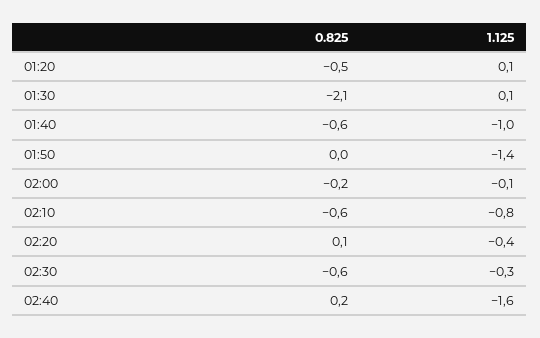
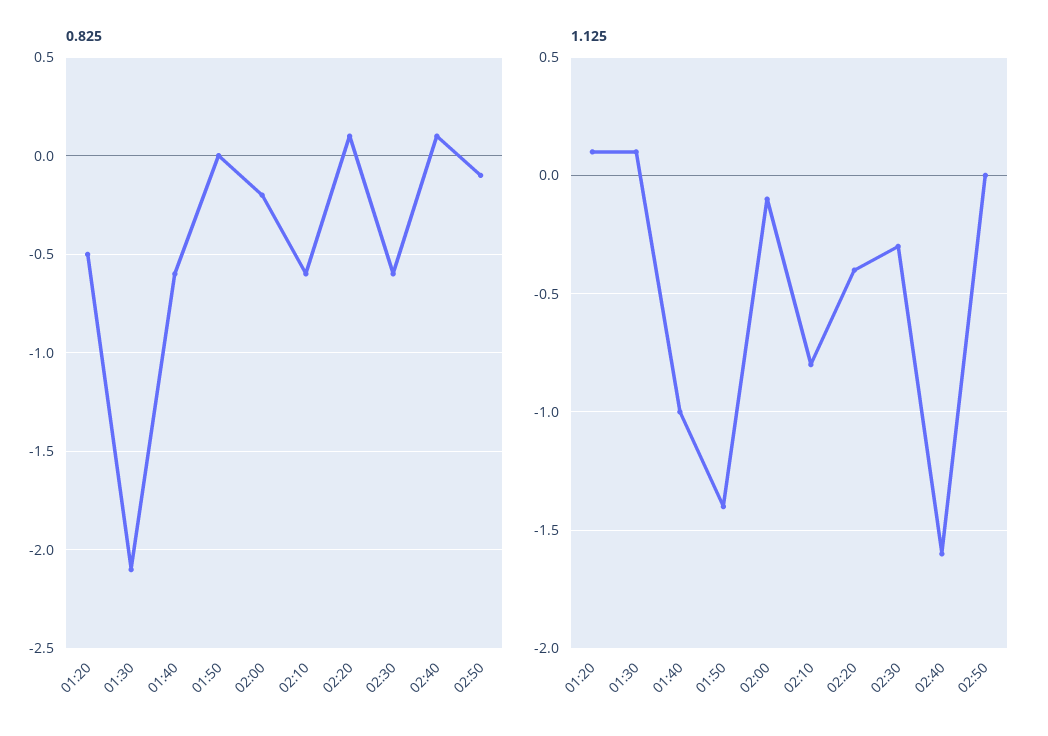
0.825, 02:40: 0.2 -> 0.1
0.825, 02:50: none -> -0.1
1.125, 02:50: none -> 0

